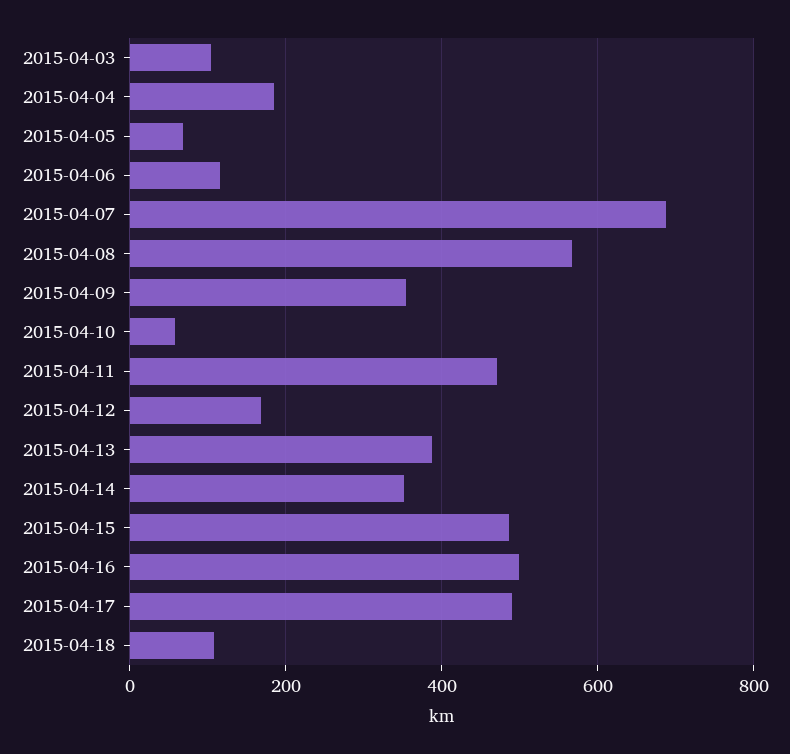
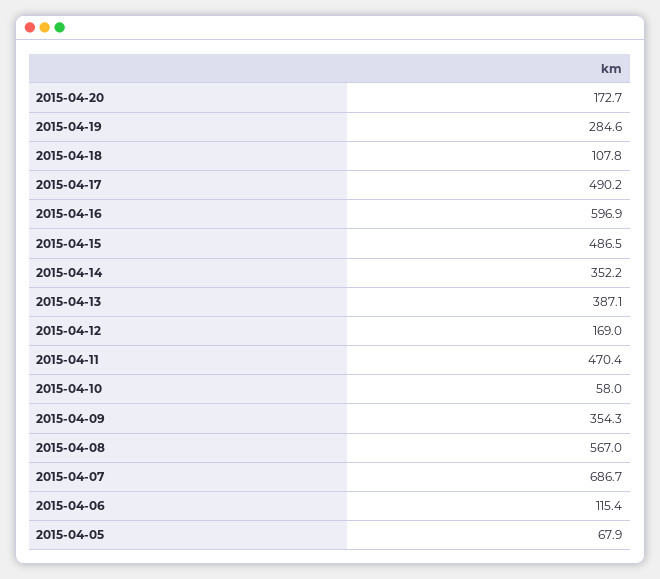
2015-04-03: 100 -> none
2015-04-04: 180 -> none
2015-04-16: 500 -> 596.9
2015-04-20: none -> 172.7
2015-04-19: none -> 284.6

